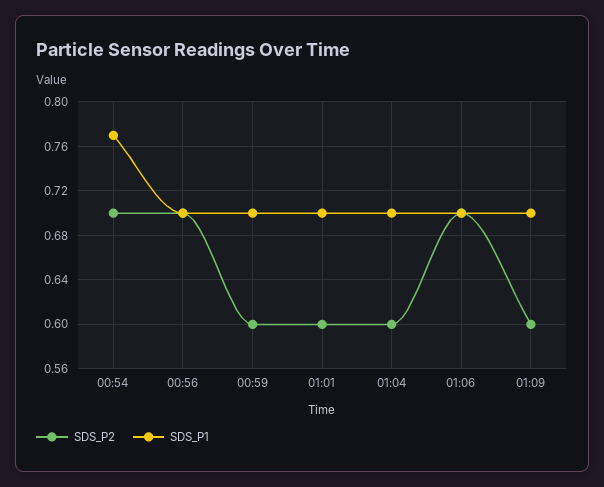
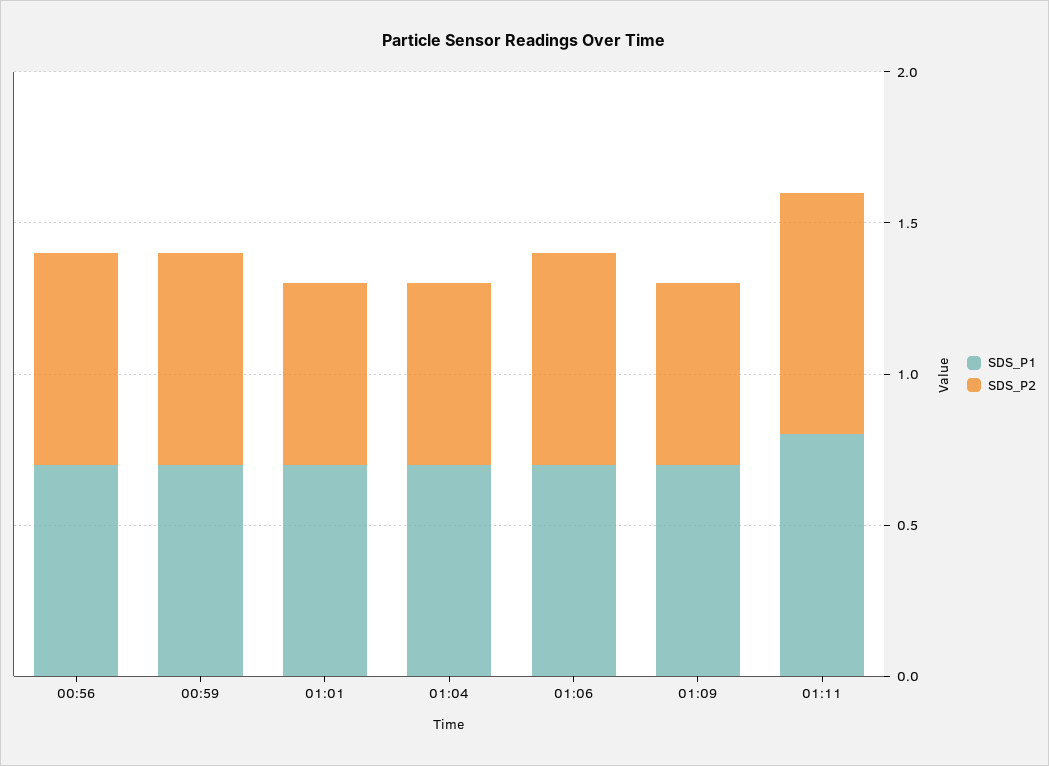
SDS_P2, 00:54: 0.7 -> none
SDS_P1, 00:54: 0.77 -> none
SDS_P2, 00:59: 0.6 -> 0.7
SDS_P1, 01:11: none -> 0.8
SDS_P2, 01:11: none -> 0.8

